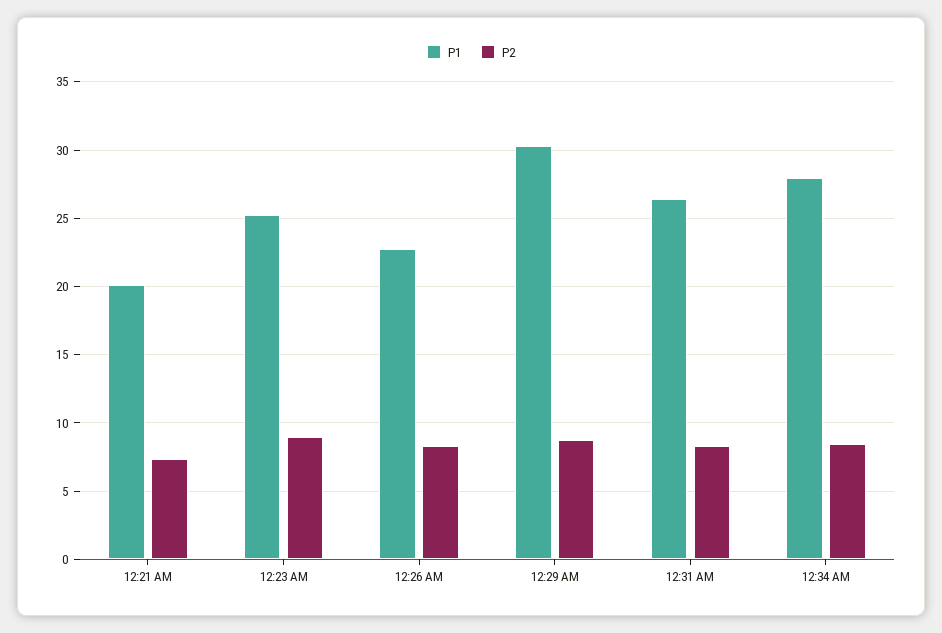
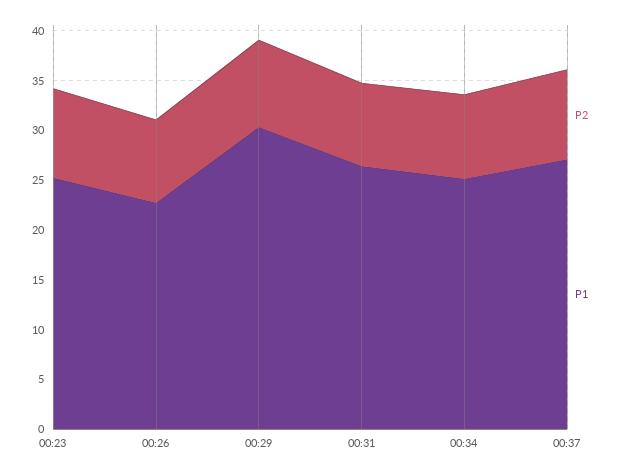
P1, 12:21 AM: 20 -> none
P2, 12:21 AM: 7.5 -> none
P1, 12:34 AM: 28 -> 25
P2, 00:37: none -> 9
P1, 00:37: none -> 27

